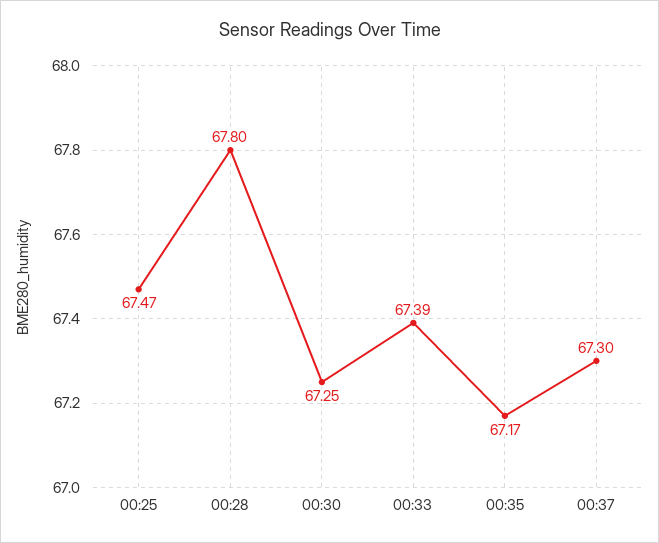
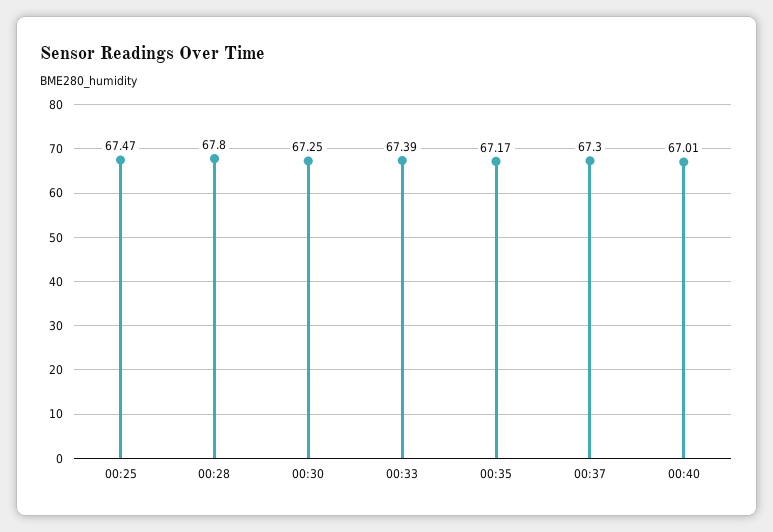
00:40: none -> 67.01

